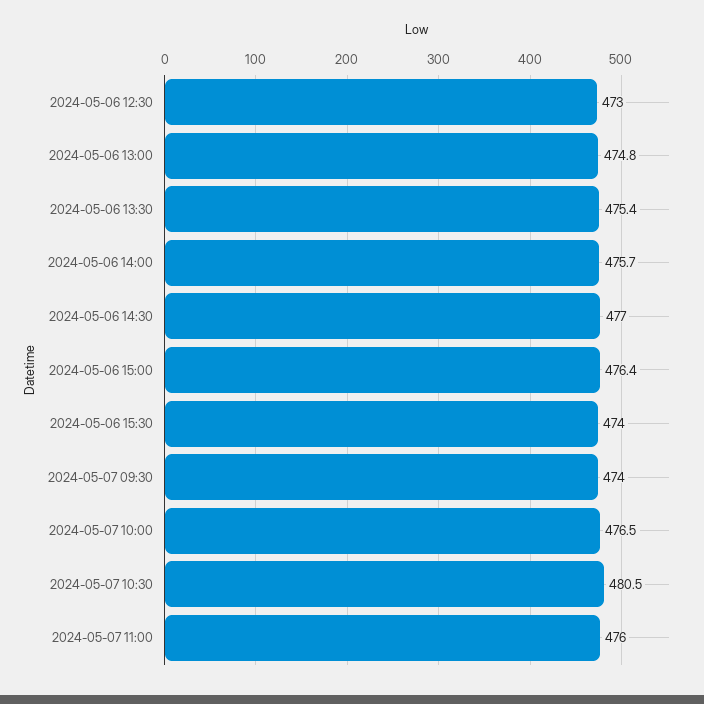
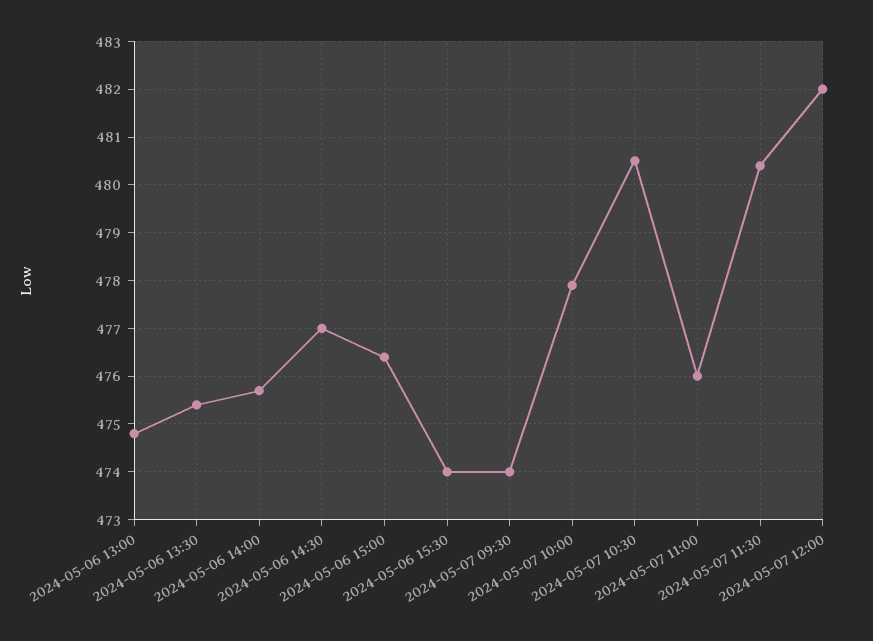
2024-05-06 12:30: 473 -> none
2024-05-07 10:00: 476.5 -> 478
2024-05-07 11:30: none -> 480.5
2024-05-07 12:00: none -> 482

